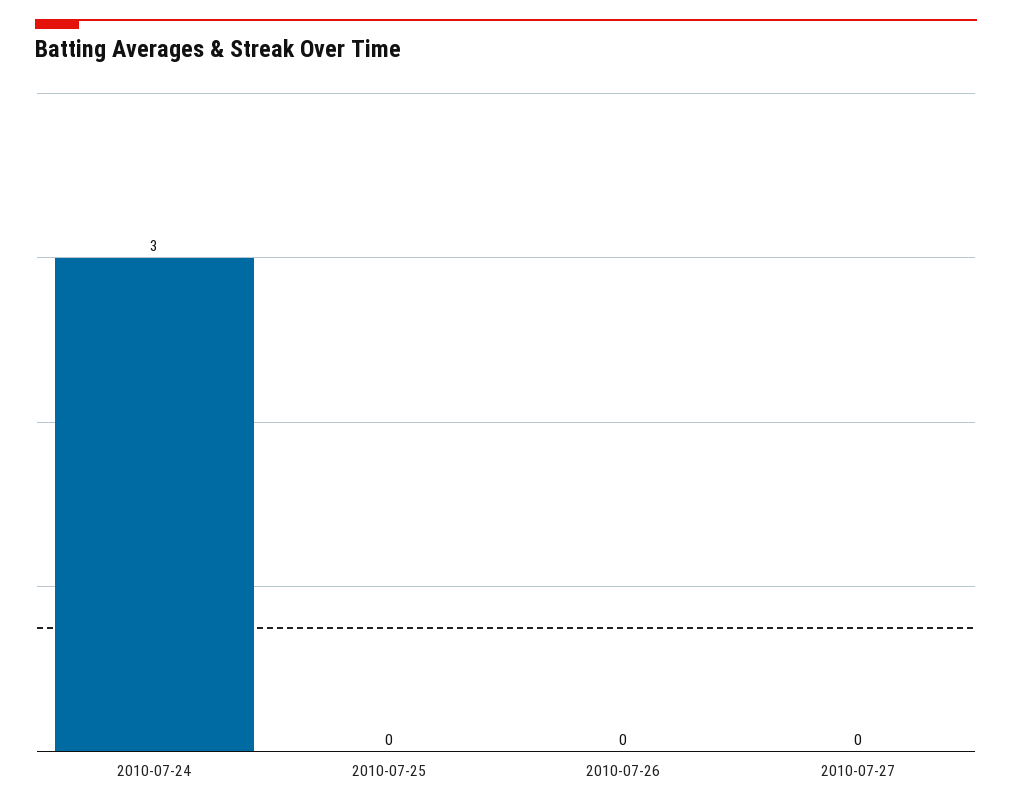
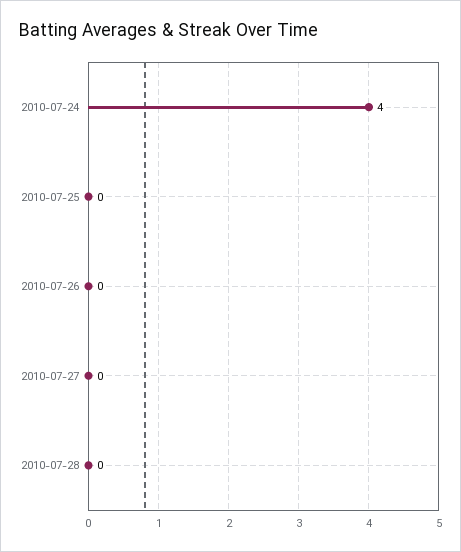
2010-07-24: 3 -> 4
2010-07-28: none -> 0

